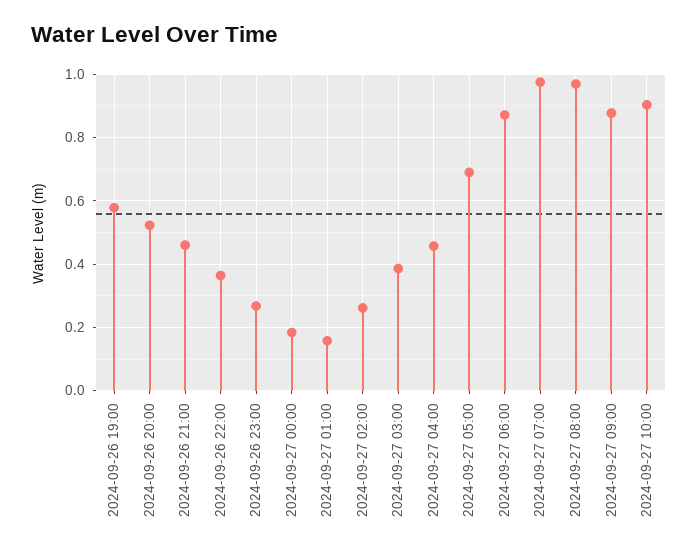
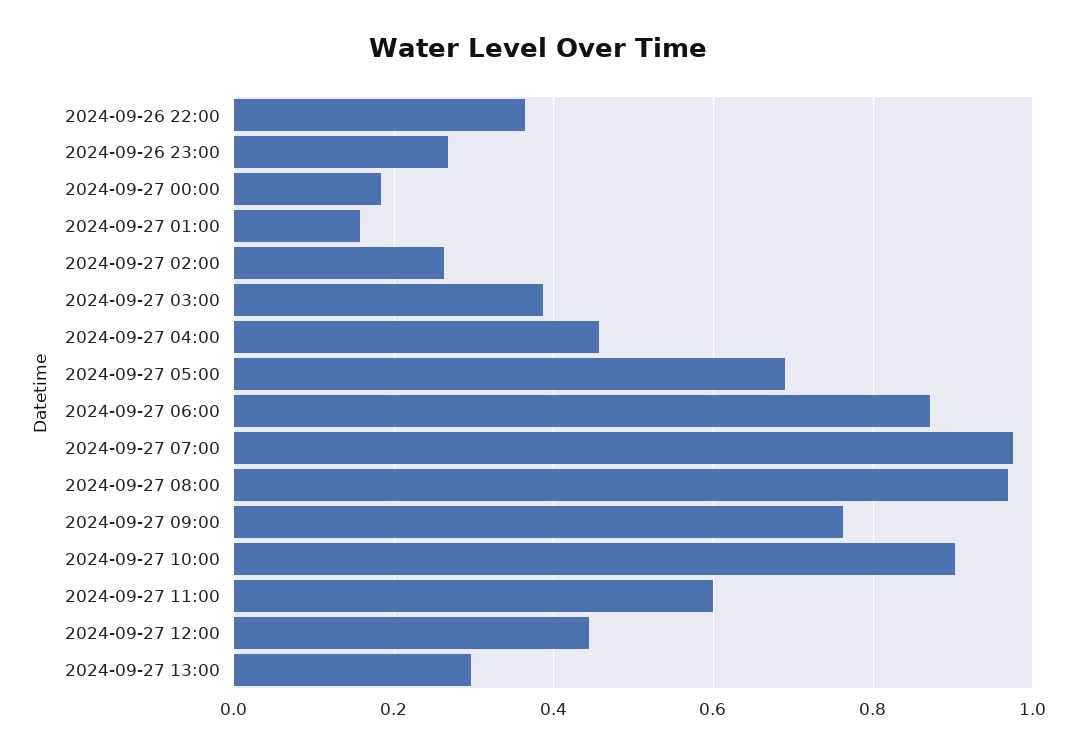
2024-09-26 19:00: 0.58 -> none
2024-09-26 20:00: 0.52 -> none
2024-09-26 21:00: 0.46 -> none
2024-09-27 09:00: 0.88 -> 0.76
2024-09-27 11:00: none -> 0.6
2024-09-27 12:00: none -> 0.44
2024-09-27 13:00: none -> 0.3

